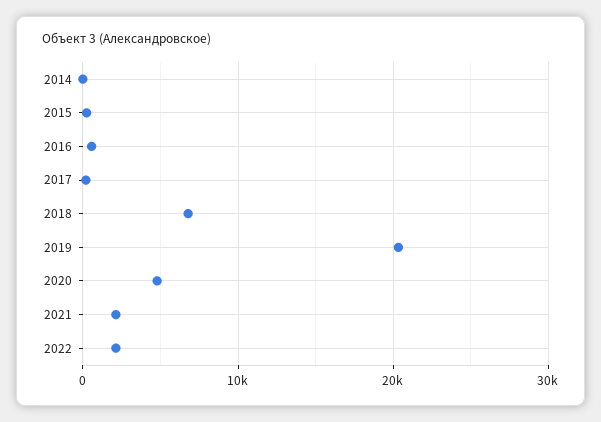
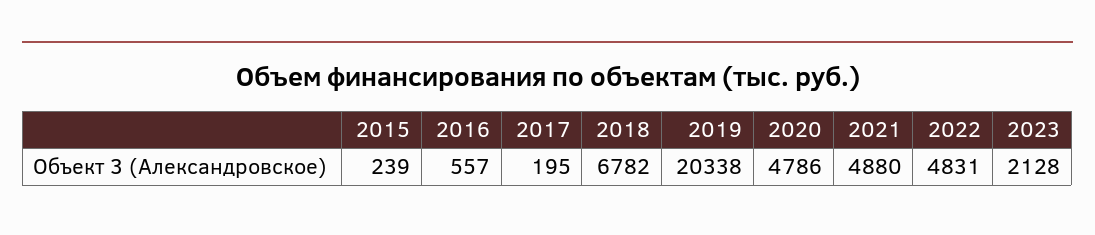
2014: 0 -> none
2021: 2000 -> 4880
2022: 2000 -> 4831
2023: none -> 2128

